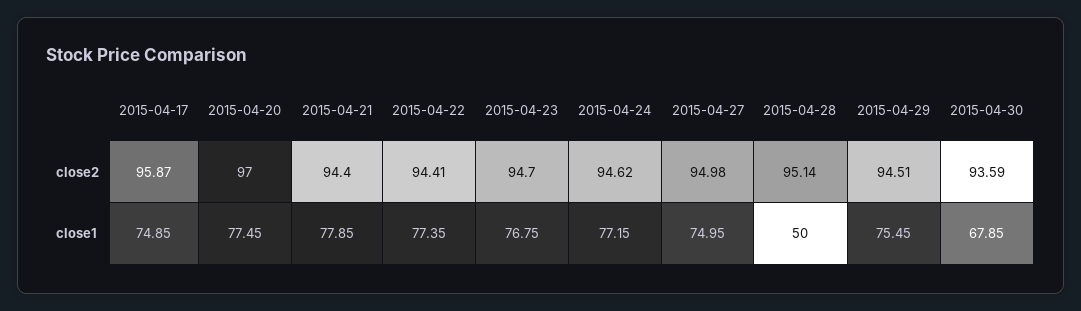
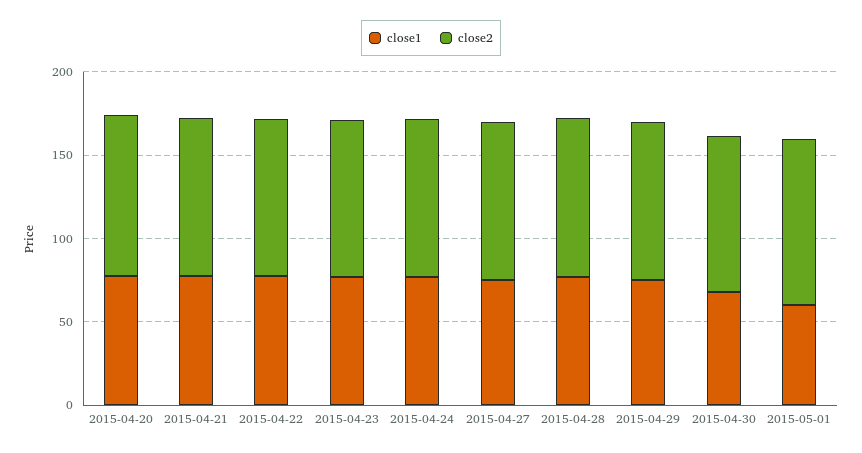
close2, 2015-04-17: 95.87 -> none
close1, 2015-04-17: 74.85 -> none
close1, 2015-04-28: 50 -> 80
close1, 2015-05-01: none -> 60
close2, 2015-05-01: none -> 100

